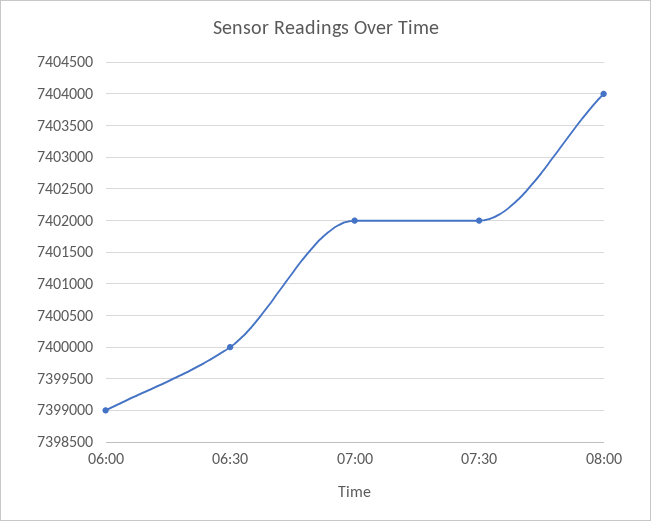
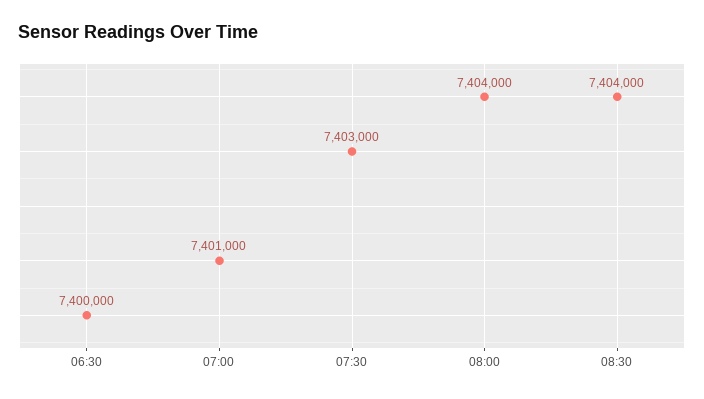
06:00: 7399000 -> none
07:00: 7402000 -> 7401000
07:30: 7402000 -> 7403000
08:30: none -> 7404000

